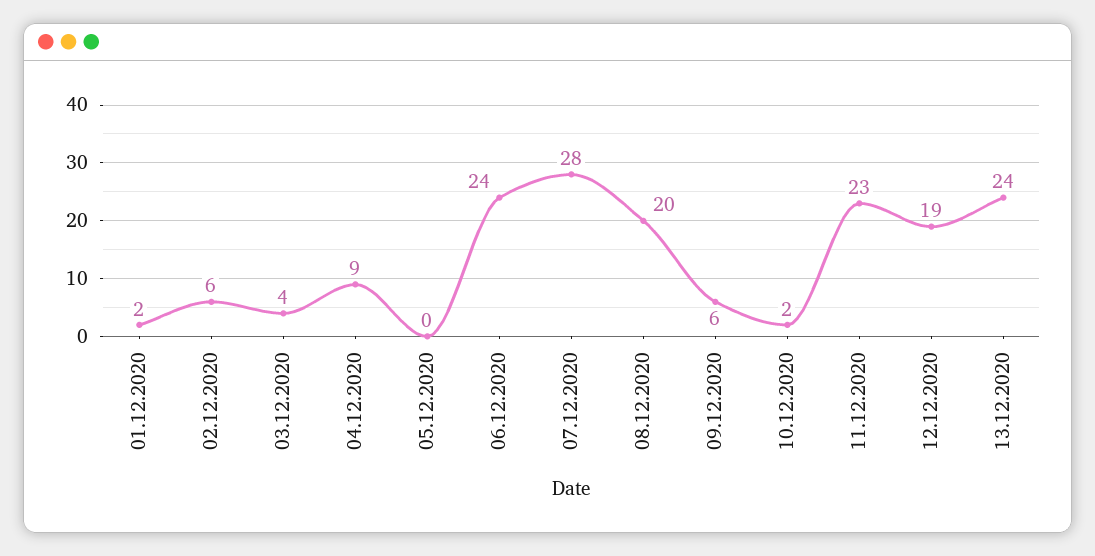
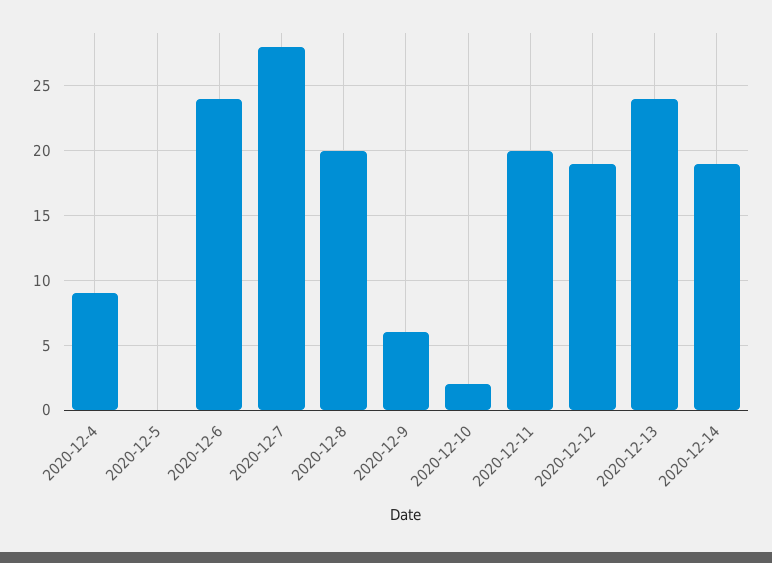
01.12.2020: 2 -> none
02.12.2020: 6 -> none
03.12.2020: 4 -> none
11.12.2020: 23 -> 20
2020-12-14: none -> 19

